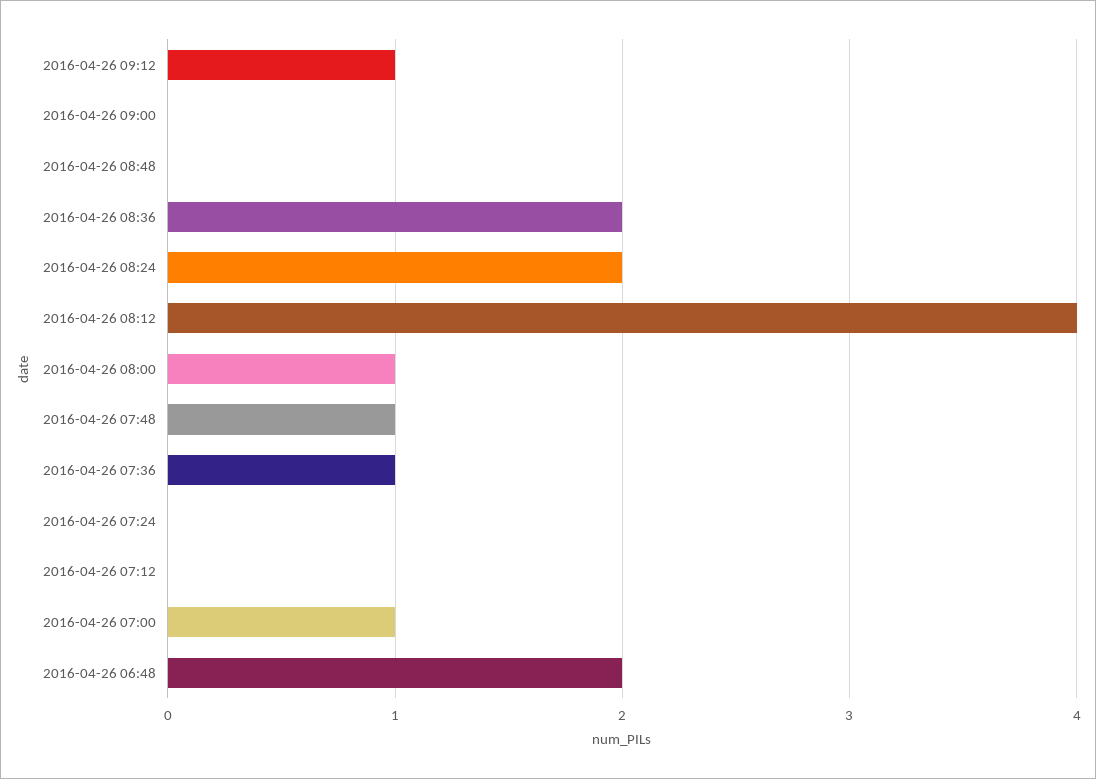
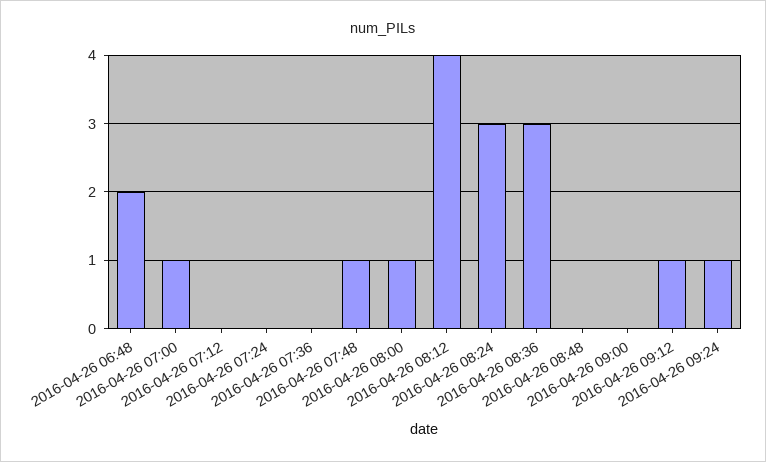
2016-04-26 08:36: 2 -> 3
2016-04-26 08:24: 2 -> 3
2016-04-26 07:36: 1 -> 0
2016-04-26 09:24: none -> 1

